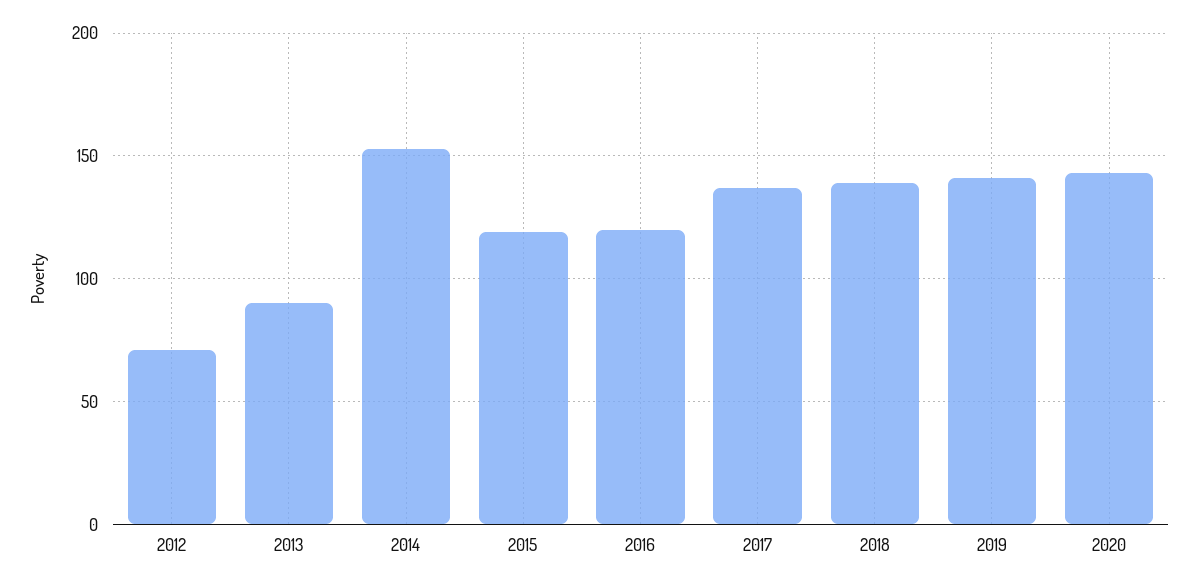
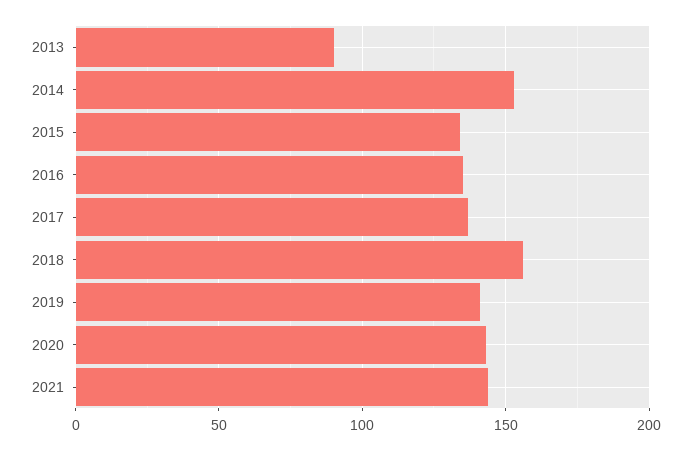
2012: 70 -> none
2015: 120 -> 135
2016: 120 -> 135
2018: 140 -> 155
2021: none -> 145

